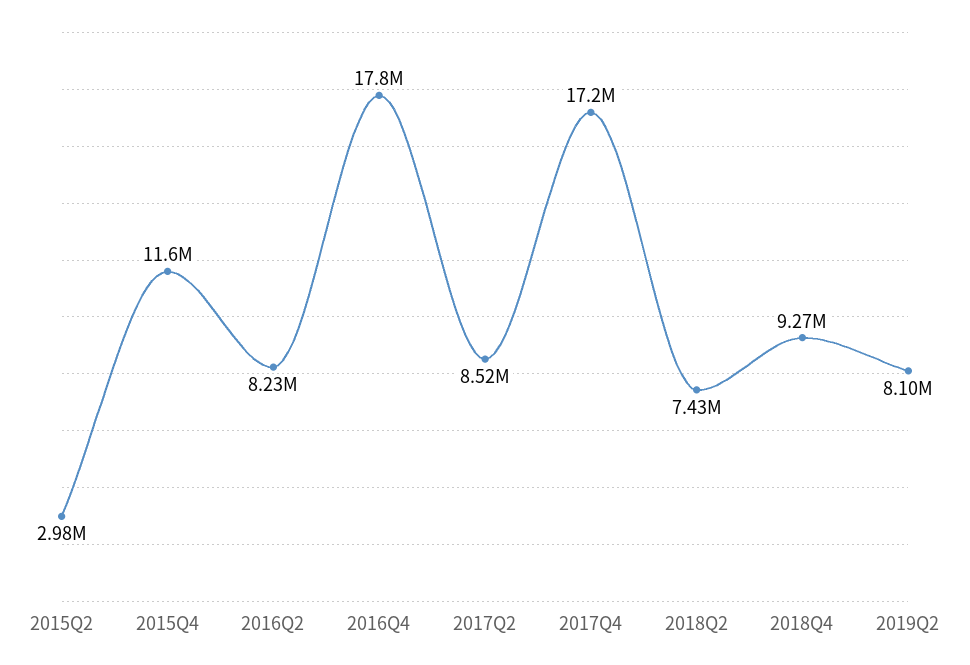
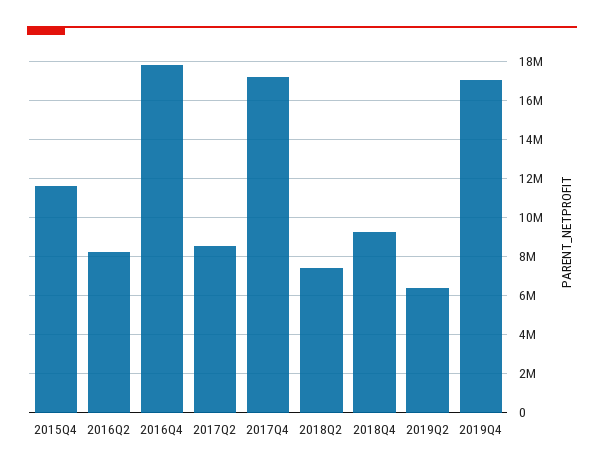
2015Q2: 2980000 -> none
2019Q2: 8100000 -> 6500000
2019Q4: none -> 17000000

